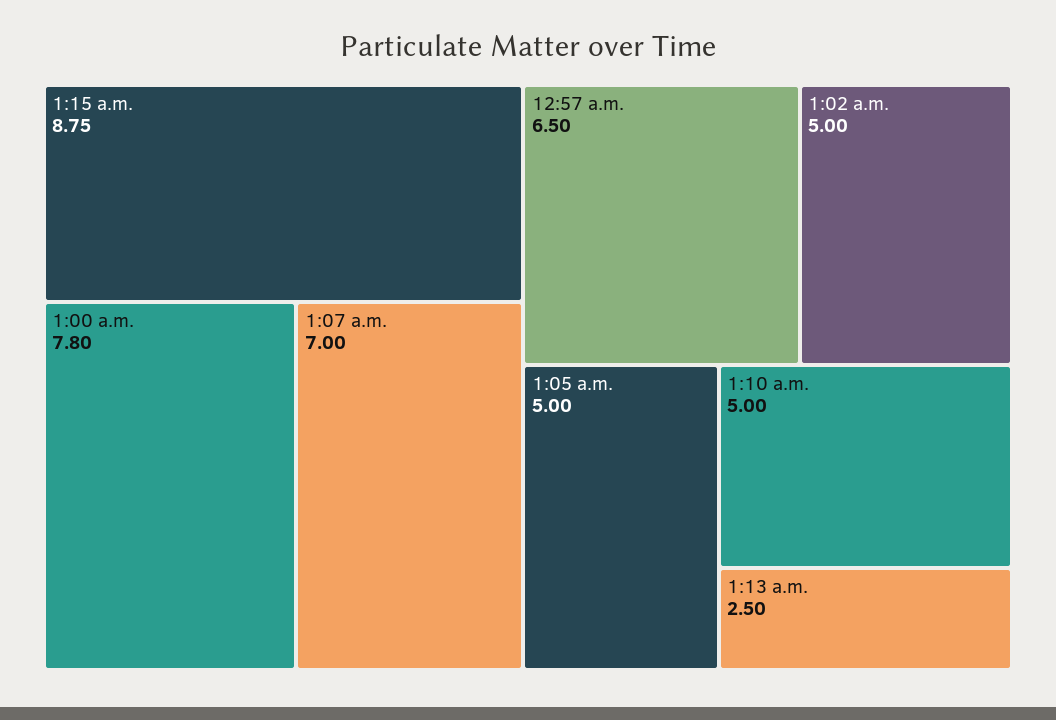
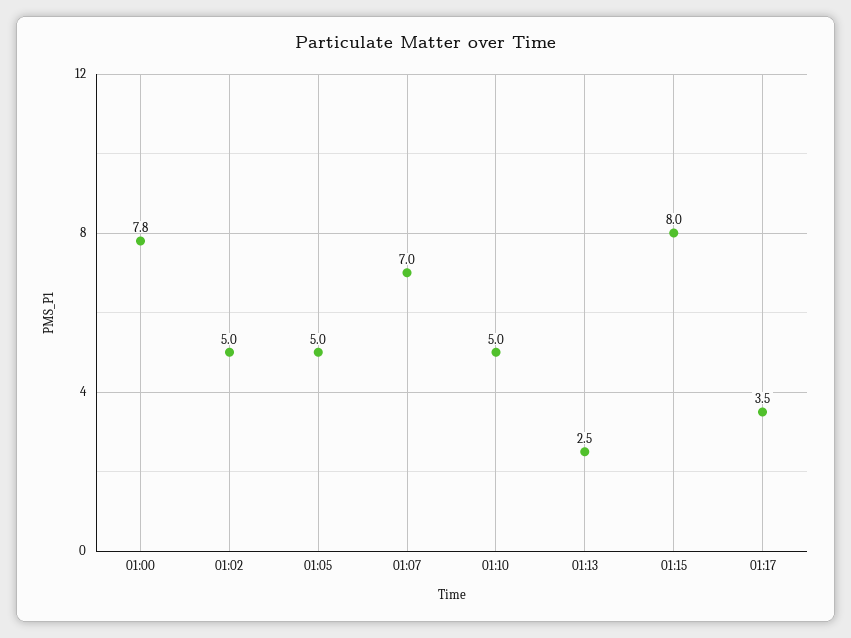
1:15 a.m.: 8.75 -> 8
12:57 a.m.: 6.5 -> none
01:17: none -> 3.5

